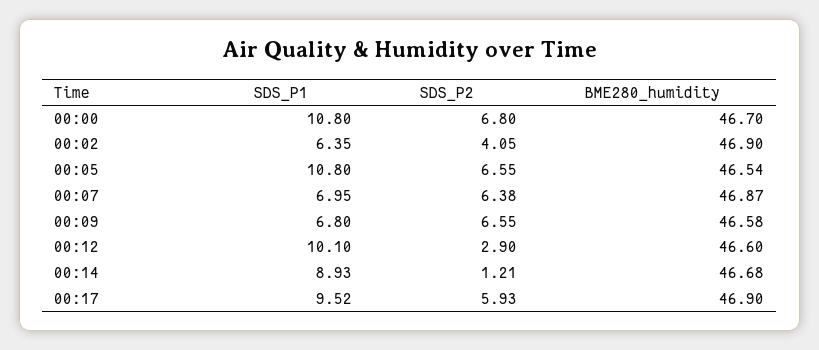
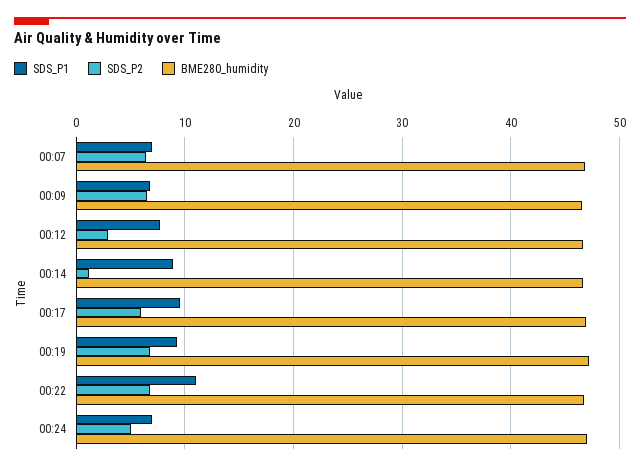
SDS_P1, 00:00: 10.8 -> none
SDS_P2, 00:00: 6.8 -> none
BME280_humidity, 00:00: 46.7 -> none
SDS_P1, 00:02: 6.35 -> none
SDS_P2, 00:02: 4.05 -> none
BME280_humidity, 00:02: 46.9 -> none
SDS_P1, 00:05: 10.8 -> none
SDS_P2, 00:05: 6.55 -> none
BME280_humidity, 00:05: 46.54 -> none
SDS_P1, 00:12: 10.1 -> 8
SDS_P1, 00:19: none -> 9
SDS_P2, 00:19: none -> 7
BME280_humidity, 00:19: none -> 47
SDS_P1, 00:22: none -> 11
SDS_P2, 00:22: none -> 7
BME280_humidity, 00:22: none -> 47
SDS_P1, 00:24: none -> 7
SDS_P2, 00:24: none -> 5
BME280_humidity, 00:24: none -> 47

